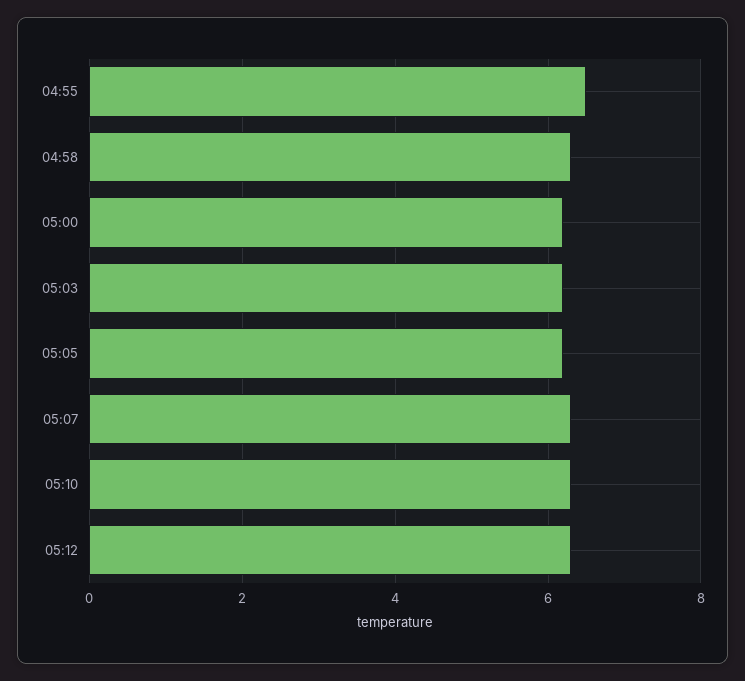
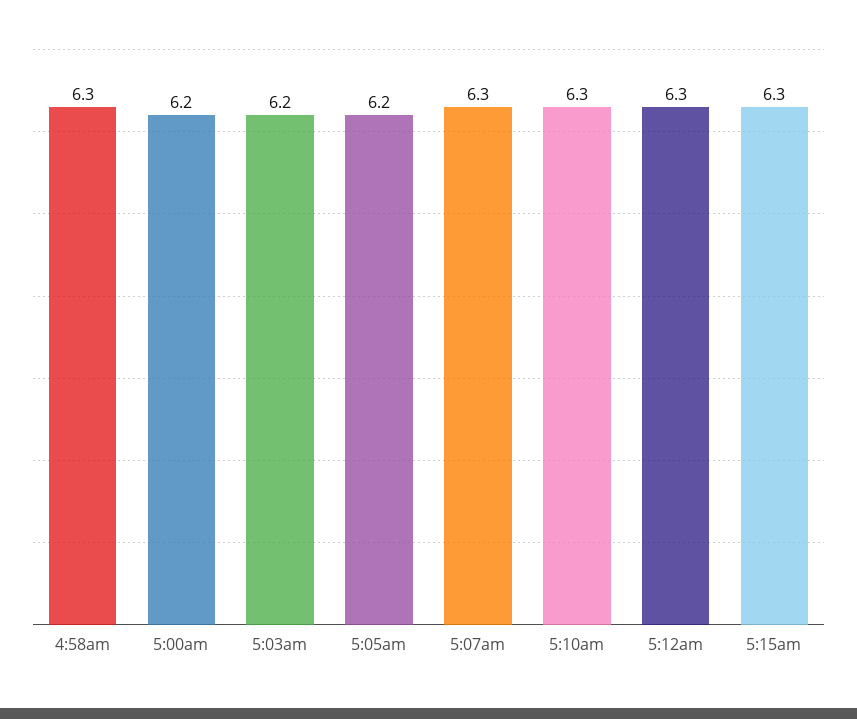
04:55: 6.5 -> none
5:15am: none -> 6.3

